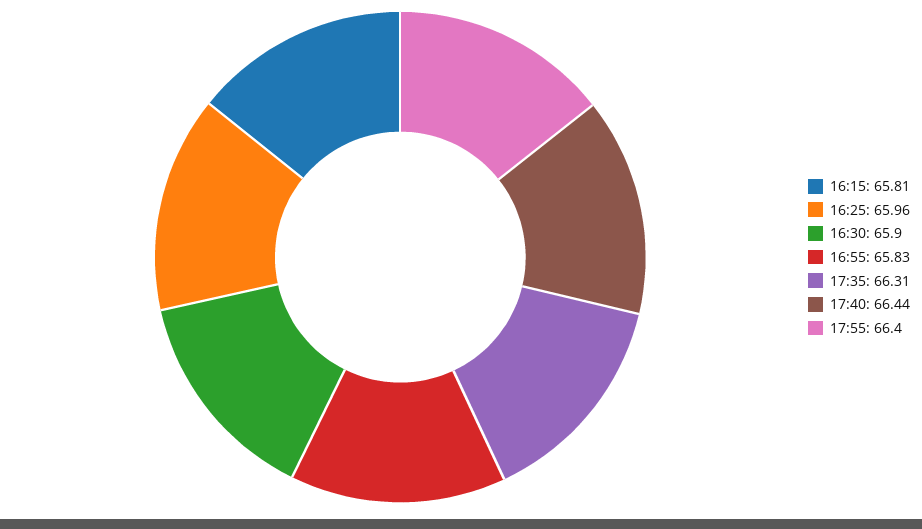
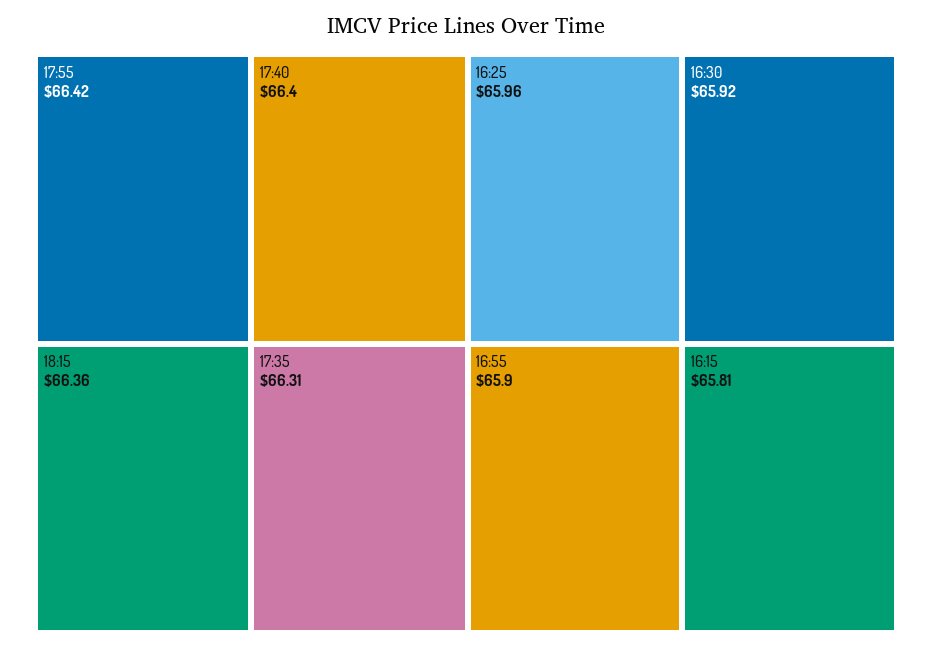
16:30: 65.9 -> 65.92
16:55: 65.83 -> 65.9
17:40: 66.44 -> 66.4
17:55: 66.4 -> 66.42
18:15: none -> 66.36

